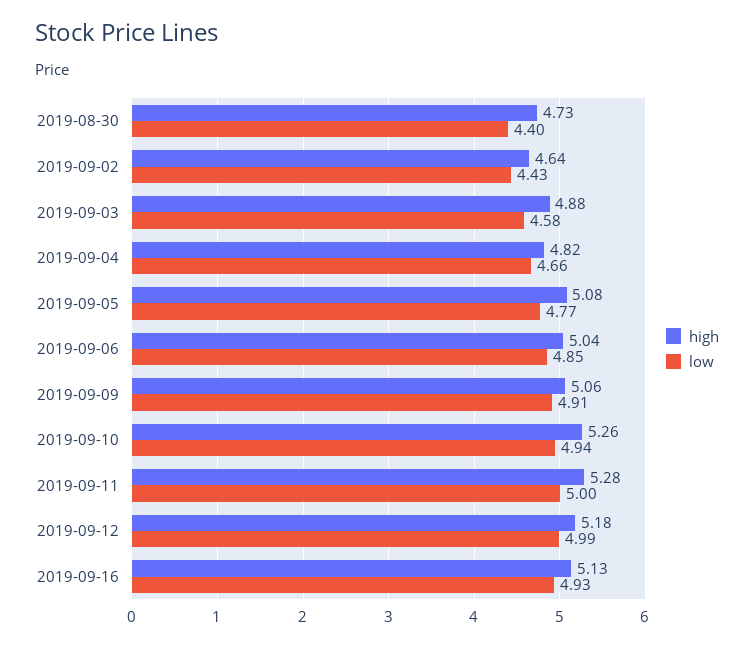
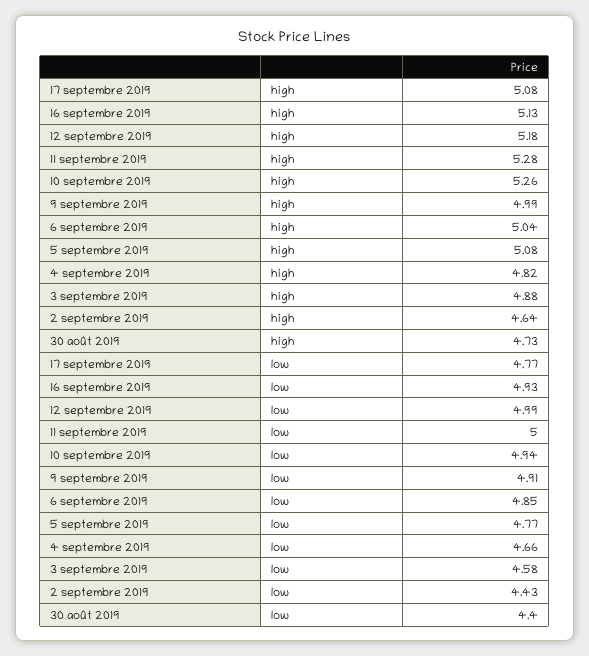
high, 2019-09-09: 5.06 -> 4.99
high, 17 septembre 2019: none -> 5.08
low, 17 septembre 2019: none -> 4.77

